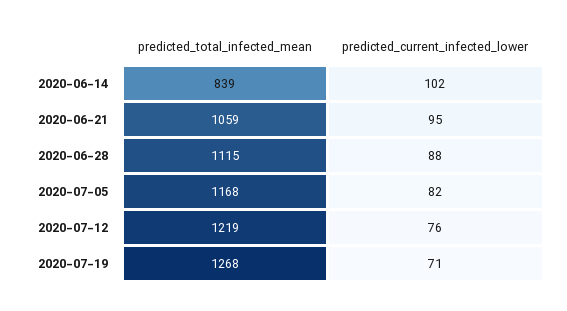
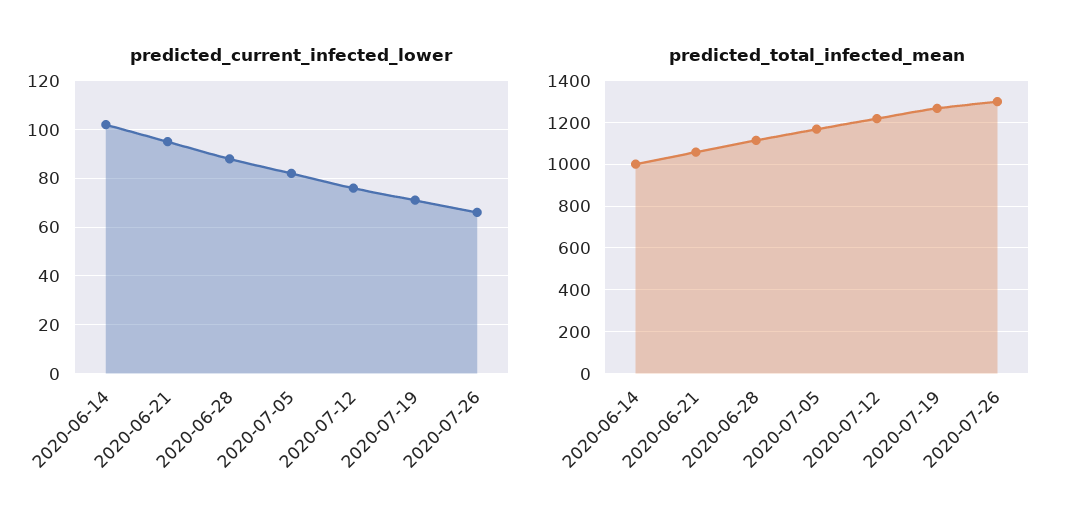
predicted_total_infected_mean, 2020-06-14: 839 -> 1000
predicted_current_infected_lower, 2020-07-26: none -> 65
predicted_total_infected_mean, 2020-07-26: none -> 1300

